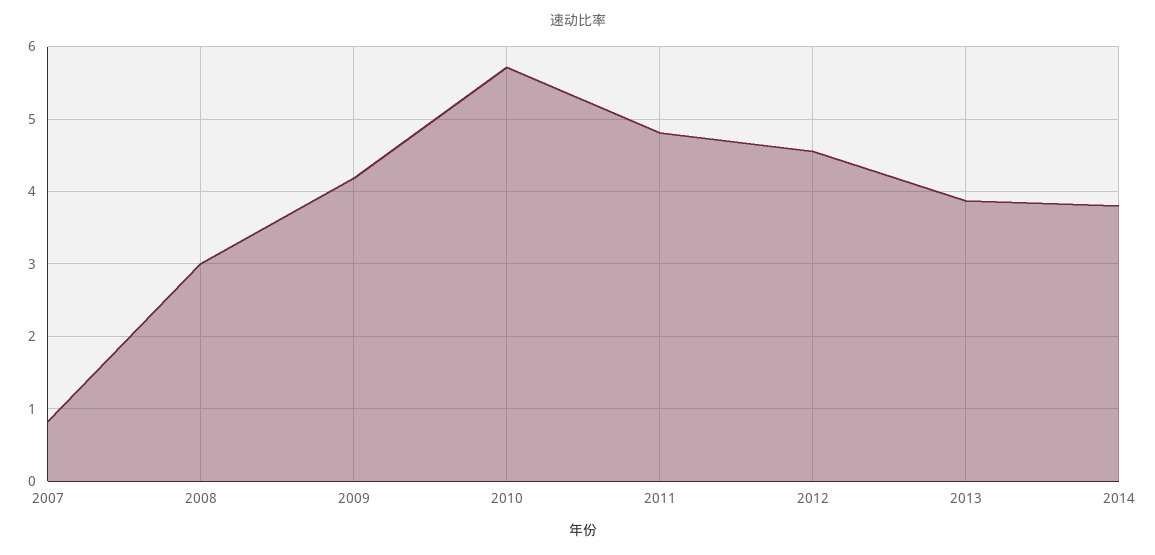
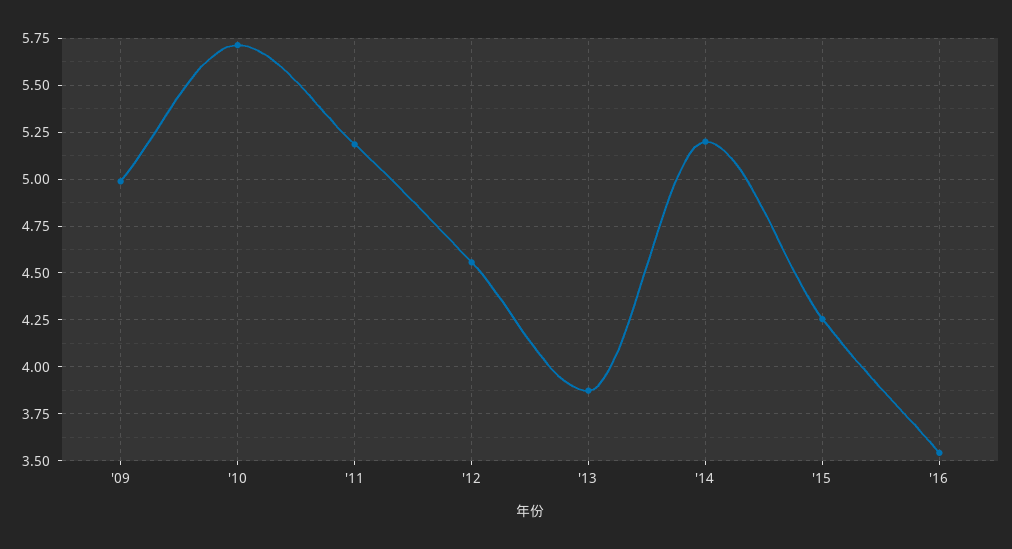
2007: 0.8 -> none
2008: 3 -> none
2009: 4.2 -> 5
2011: 4.8 -> 5.2
2014: 3.8 -> 5.2
'15: none -> 4.25
'16: none -> 3.55

